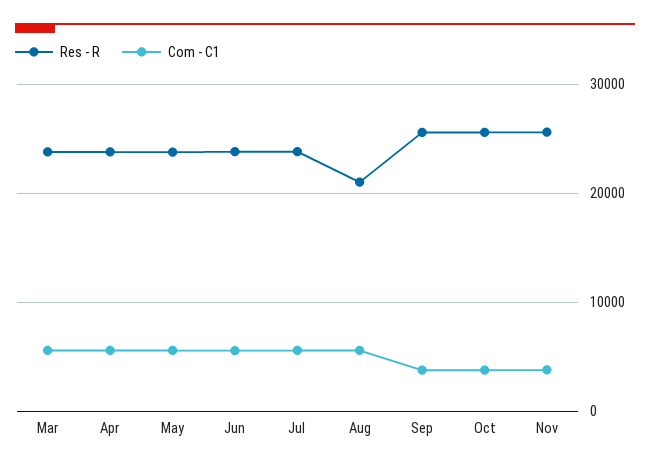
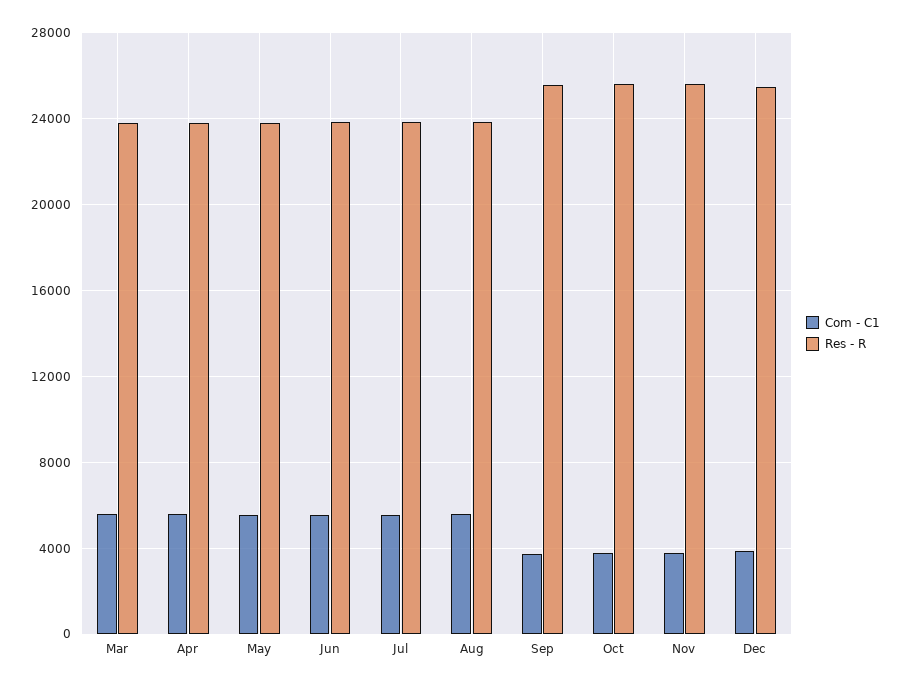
Res - R, Aug: 21000 -> 24000
Com - C1, Dec: none -> 4000
Res - R, Dec: none -> 25500

